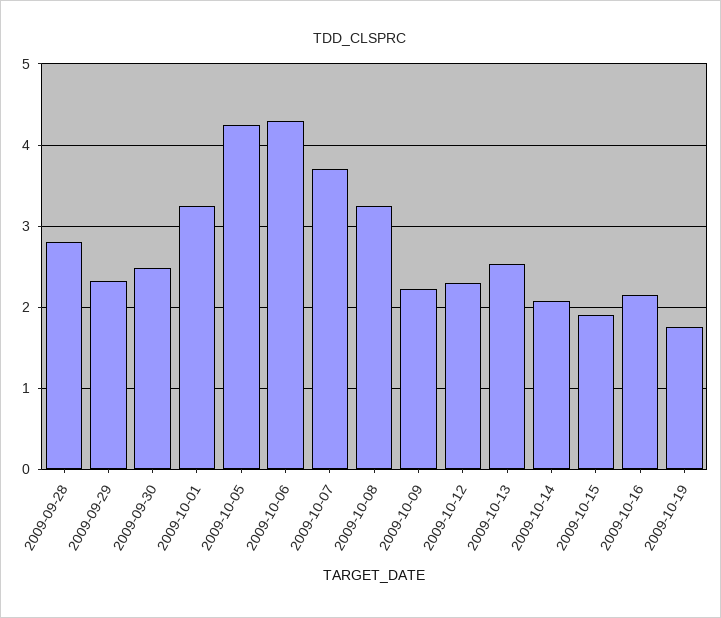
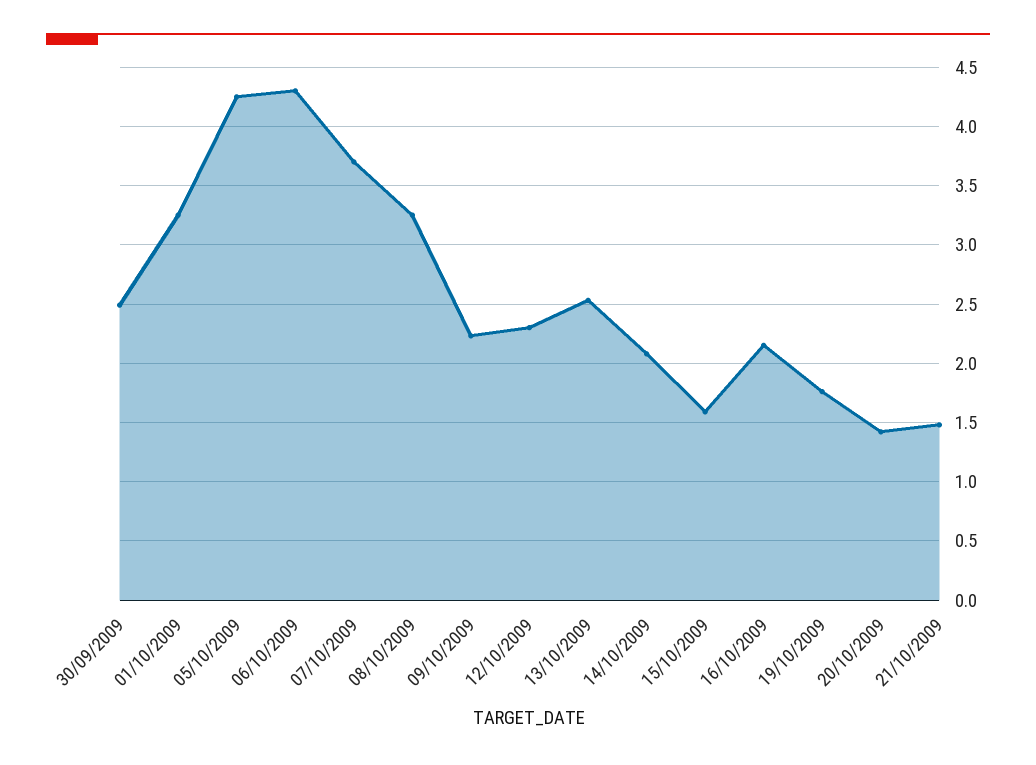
2009-09-28: 2.8 -> none
2009-09-29: 2.3 -> none
2009-10-15: 1.9 -> 1.6
20/10/2009: none -> 1.4
21/10/2009: none -> 1.5

